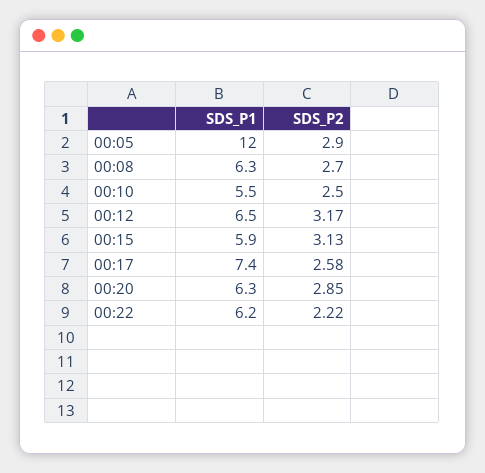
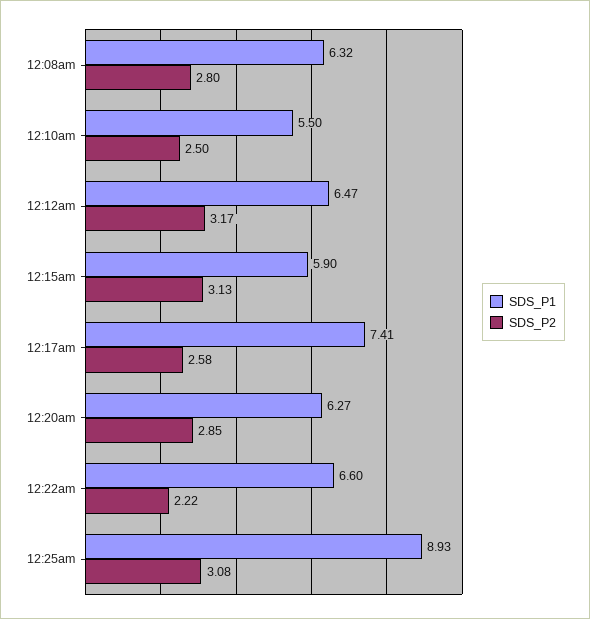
SDS_P1, 00:05: 12 -> none
SDS_P2, 00:05: 2.9 -> none
SDS_P2, 00:08: 2.7 -> 2.8
SDS_P1, 00:22: 6.2 -> 6.6
SDS_P1, 12:25am: none -> 8.93
SDS_P2, 12:25am: none -> 3.08

